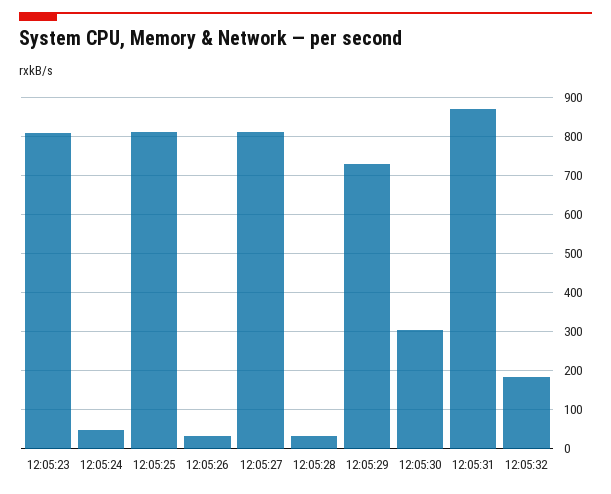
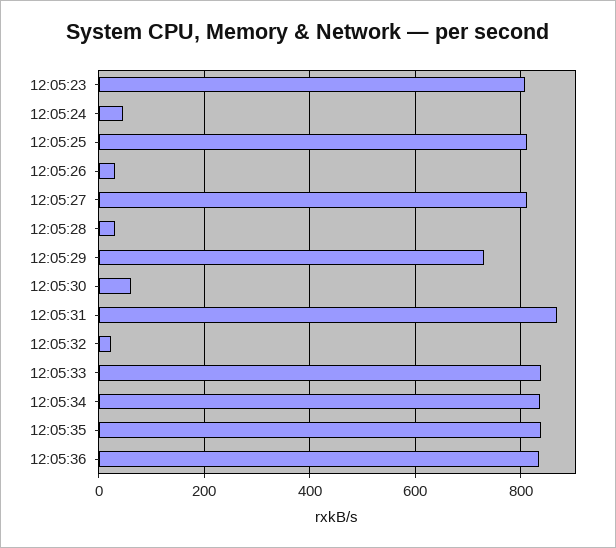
12:05:30: 300 -> 60
12:05:32: 180 -> 20
12:05:33: none -> 840
12:05:34: none -> 840
12:05:35: none -> 840
12:05:36: none -> 840

